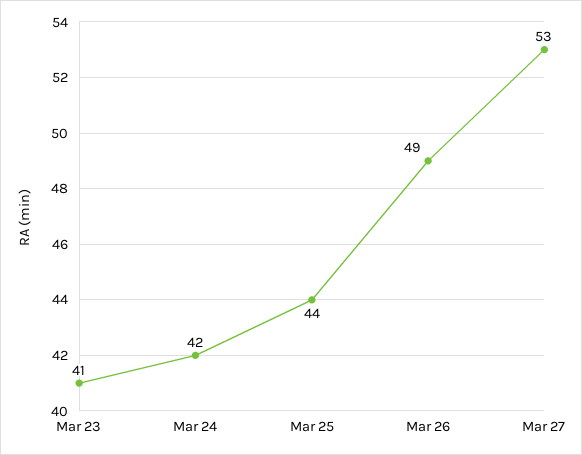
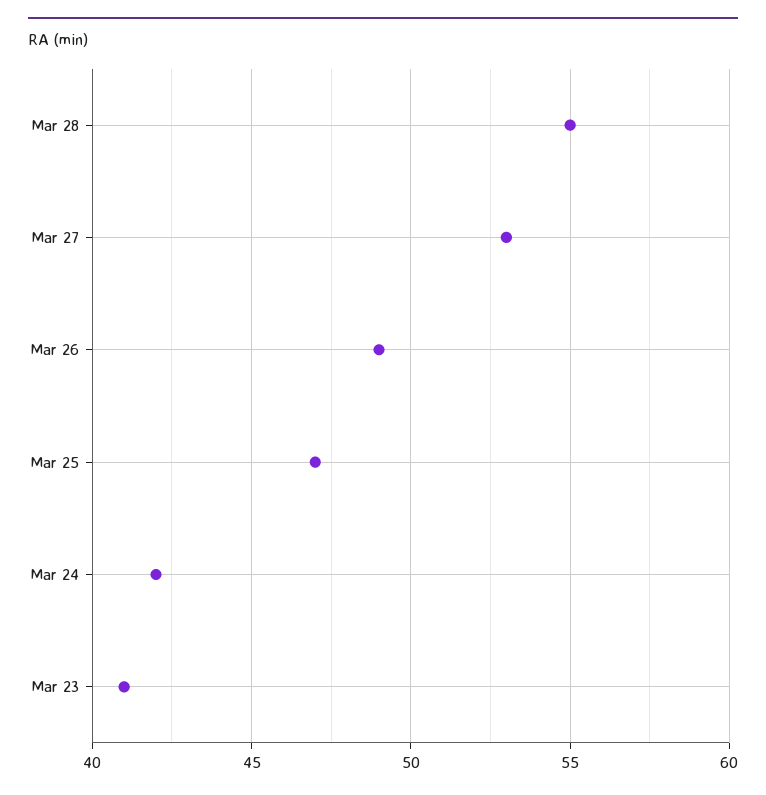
Mar 25: 44 -> 47
Mar 28: none -> 55

